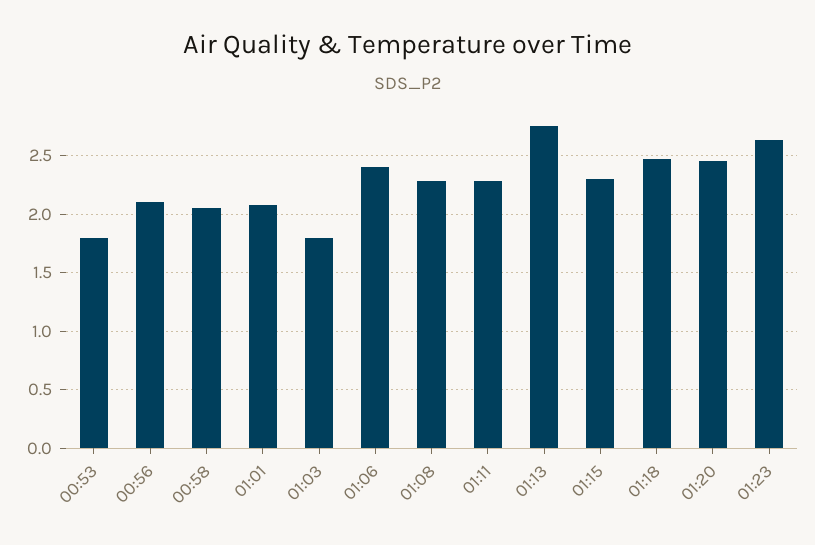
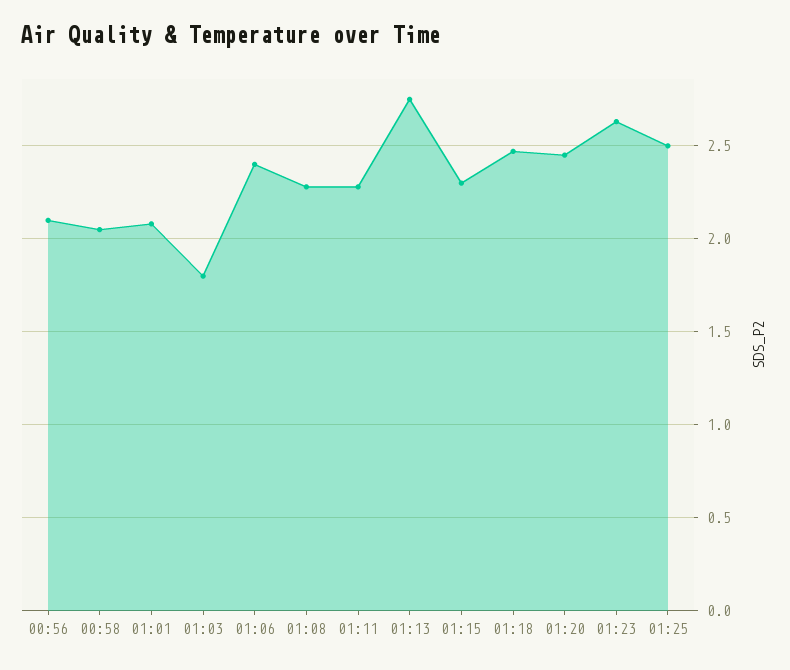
00:53: 1.8 -> none
01:25: none -> 2.5

